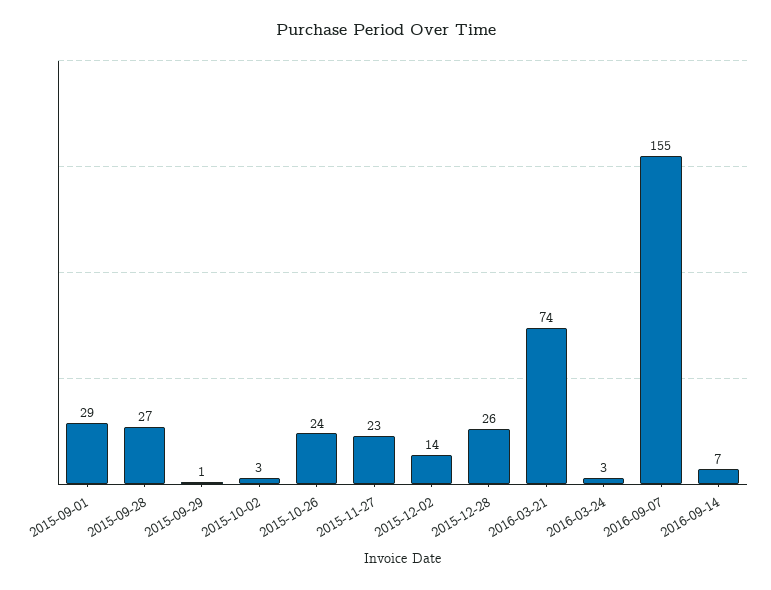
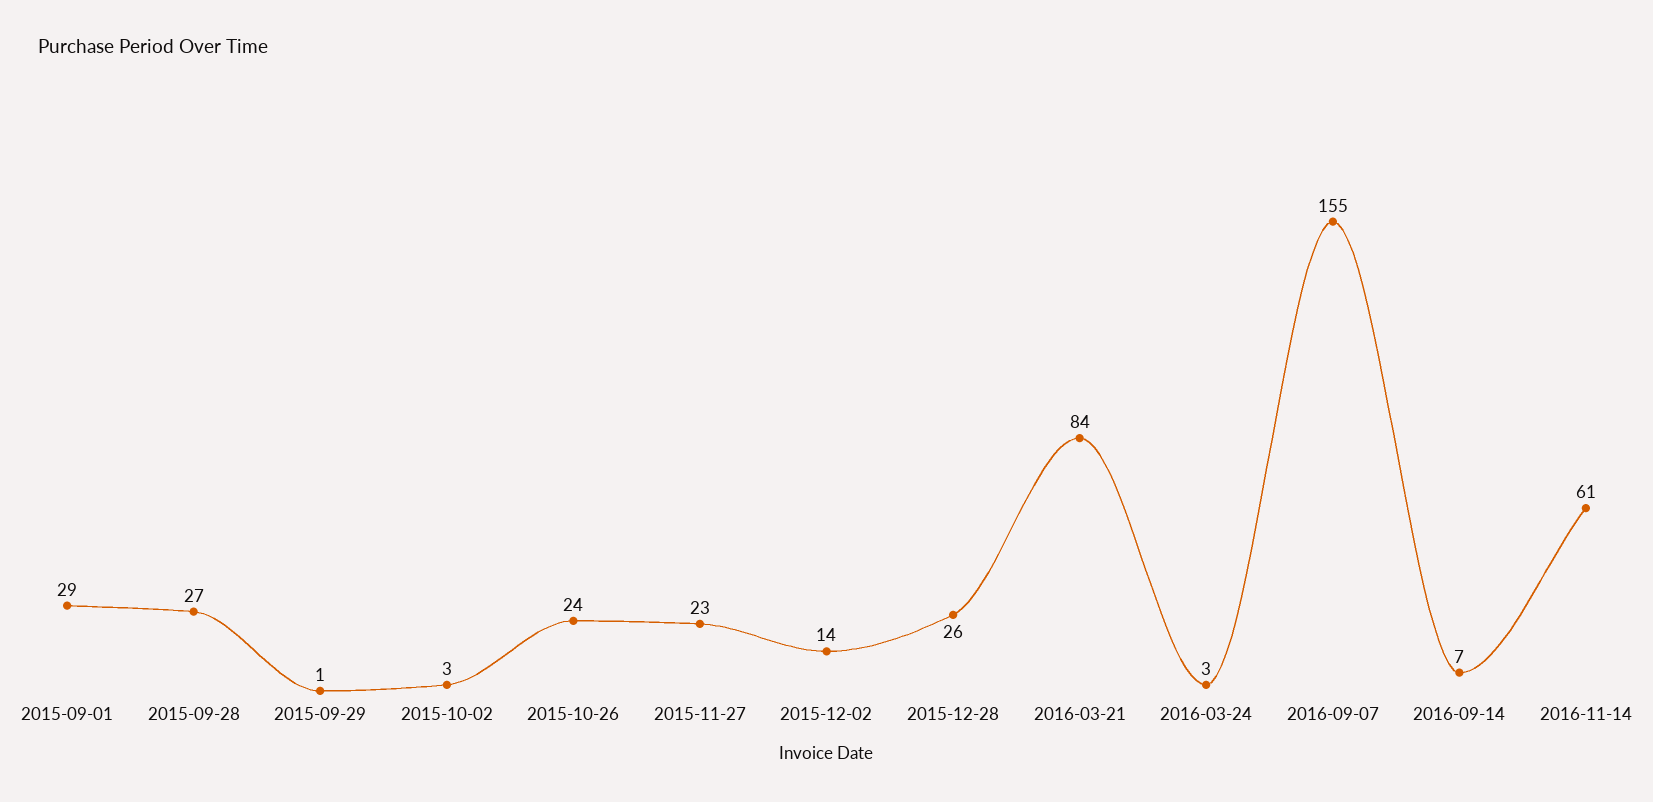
2016-03-21: 74 -> 84
2016-11-14: none -> 61

